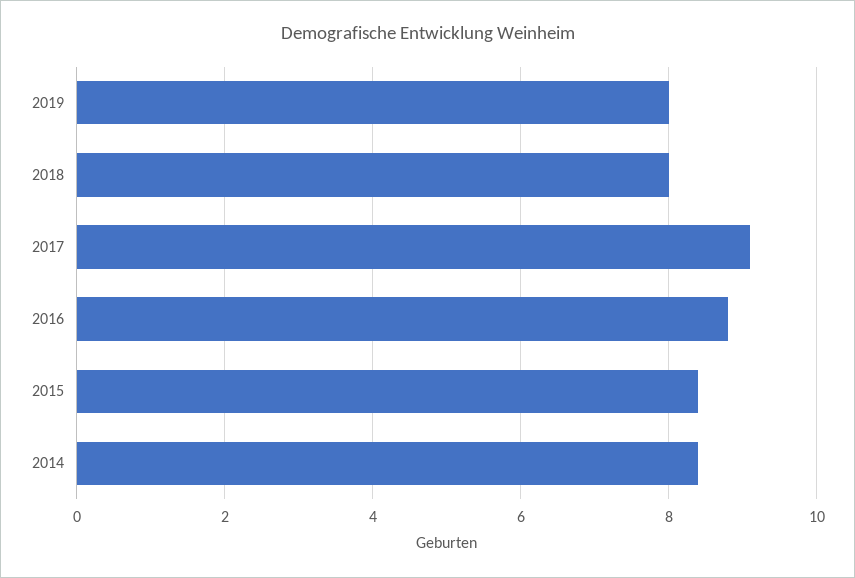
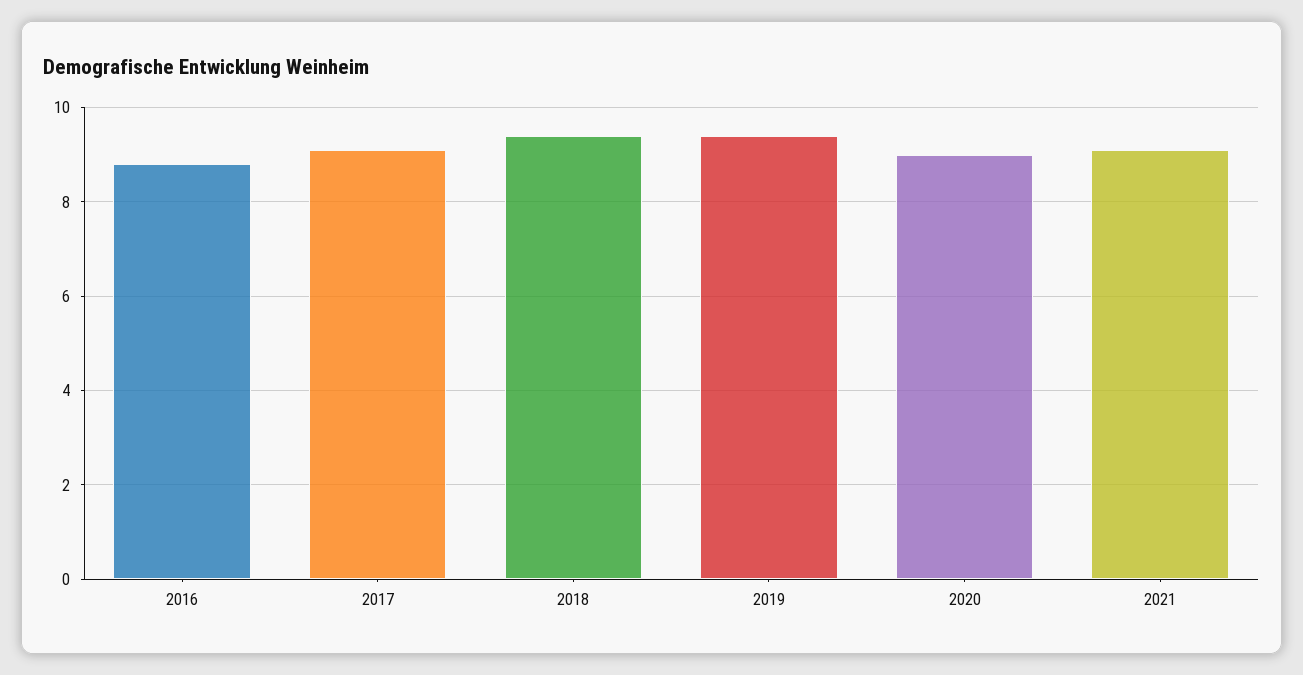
2019: 8 -> 9.5
2018: 8 -> 9.5
2015: 8.5 -> none
2014: 8.5 -> none
2020: none -> 9
2021: none -> 9

